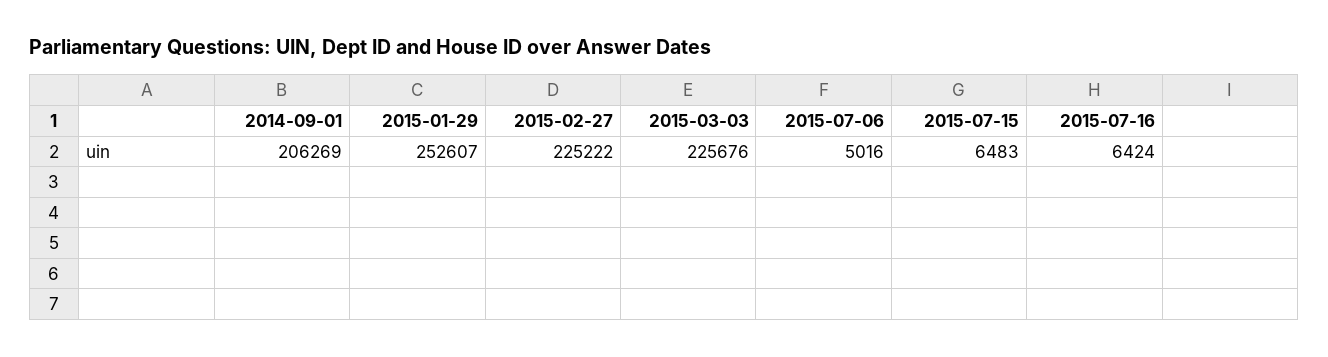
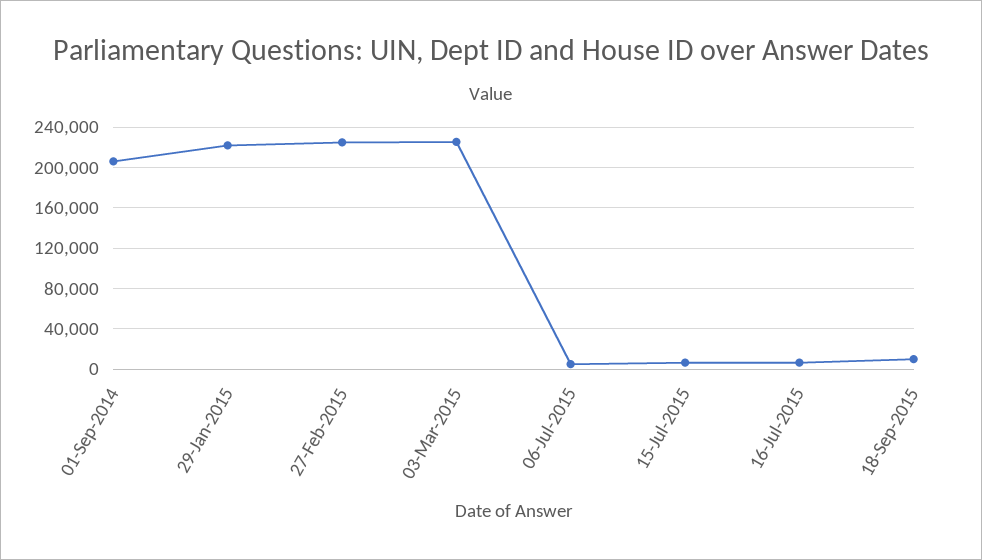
2015-01-29: 252607 -> 220000
18-Sep-2015: none -> 10000

